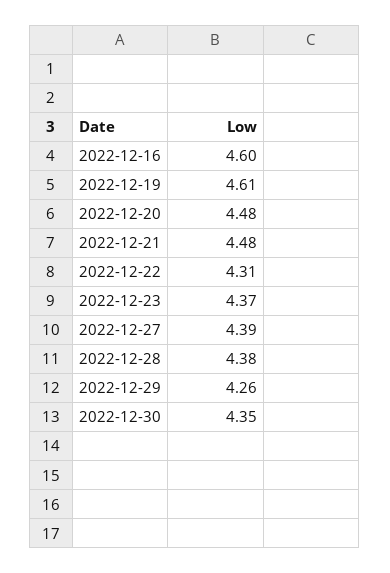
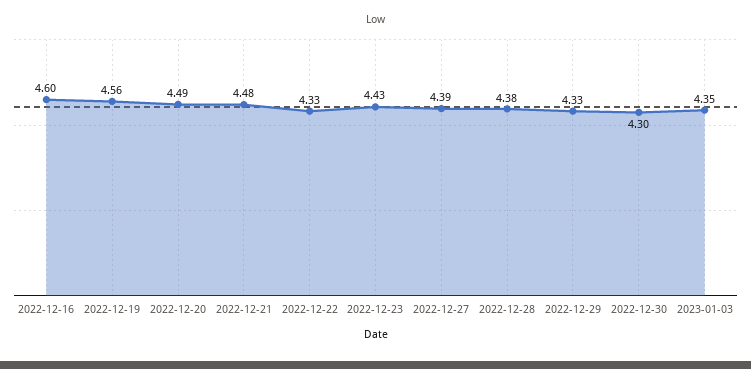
2022-12-19: 4.61 -> 4.56
2022-12-20: 4.48 -> 4.49
2022-12-22: 4.31 -> 4.33
2022-12-23: 4.37 -> 4.43
2022-12-29: 4.26 -> 4.33
2022-12-30: 4.35 -> 4.3
2023-01-03: none -> 4.35

